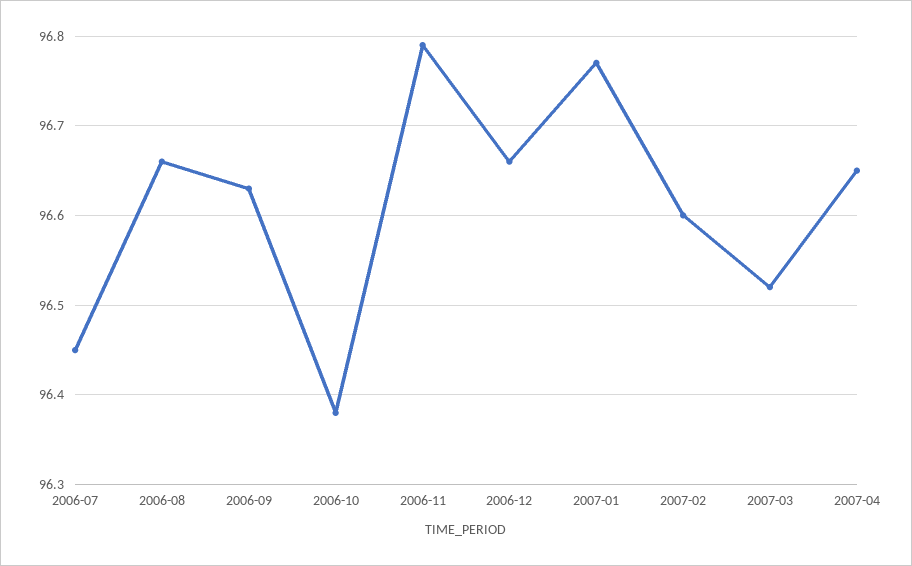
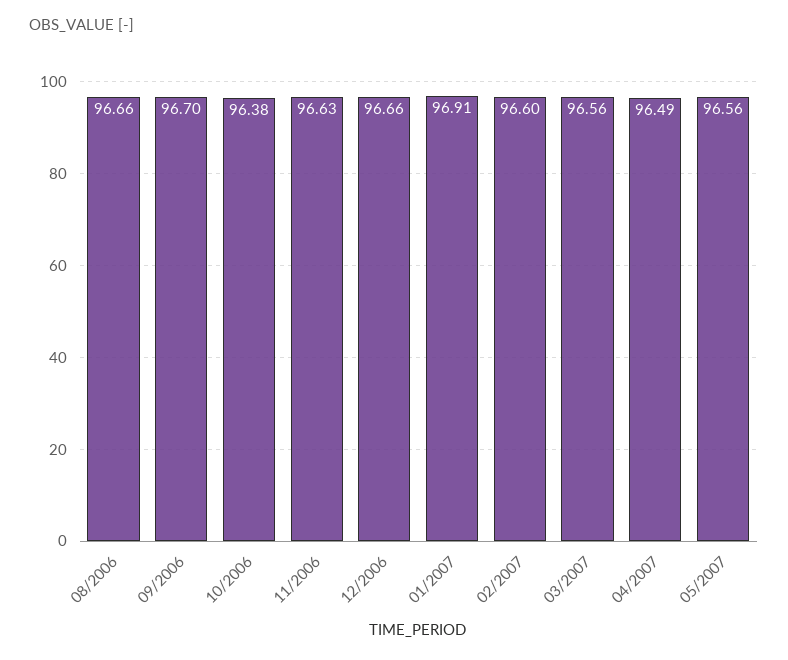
2006-07: 96.45 -> none
2006-09: 96.63 -> 96.7
2006-11: 96.79 -> 96.63
2007-01: 96.77 -> 96.91
2007-03: 96.52 -> 96.56
2007-04: 96.65 -> 96.49
05/2007: none -> 96.56

